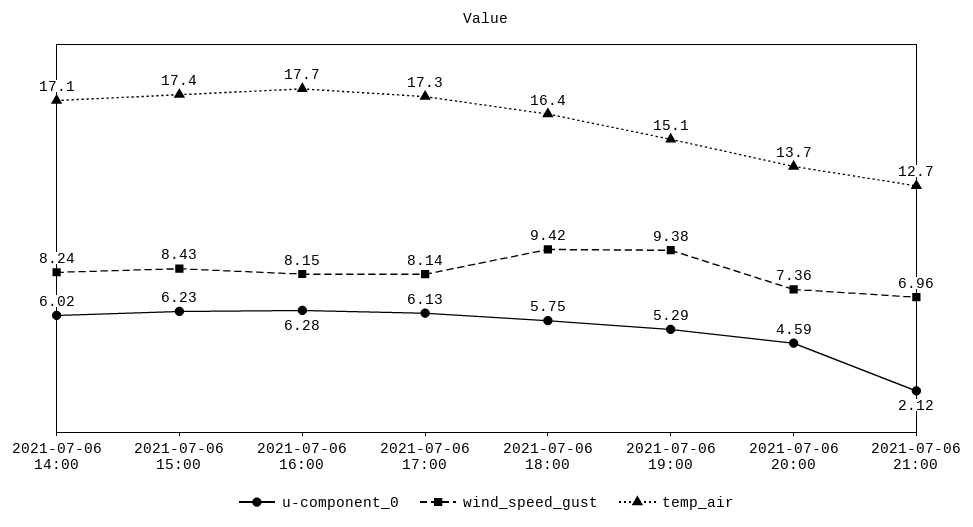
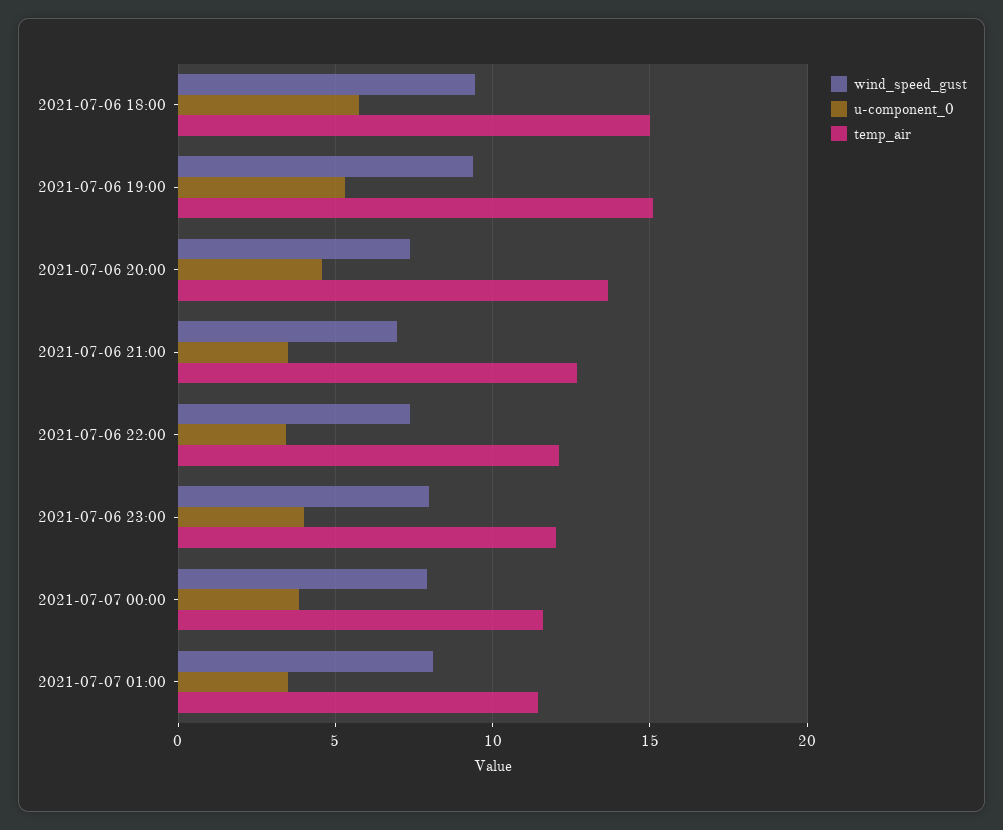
u-component_0, 2021-07-06 14:00: 6.02 -> none
wind_speed_gust, 2021-07-06 14:00: 8.24 -> none
temp_air, 2021-07-06 14:00: 17.1 -> none
u-component_0, 2021-07-06 15:00: 6.23 -> none
wind_speed_gust, 2021-07-06 15:00: 8.43 -> none
temp_air, 2021-07-06 15:00: 17.4 -> none
u-component_0, 2021-07-06 16:00: 6.28 -> none
wind_speed_gust, 2021-07-06 16:00: 8.15 -> none
temp_air, 2021-07-06 16:00: 17.7 -> none
u-component_0, 2021-07-06 17:00: 6.13 -> none
wind_speed_gust, 2021-07-06 17:00: 8.14 -> none
temp_air, 2021-07-06 17:00: 17.3 -> none
temp_air, 2021-07-06 18:00: 16.4 -> 15
u-component_0, 2021-07-06 21:00: 2.12 -> 3.5
wind_speed_gust, 2021-07-06 22:00: none -> 7.5
u-component_0, 2021-07-06 22:00: none -> 3.5
temp_air, 2021-07-06 22:00: none -> 12
wind_speed_gust, 2021-07-06 23:00: none -> 8
u-component_0, 2021-07-06 23:00: none -> 4
temp_air, 2021-07-06 23:00: none -> 12
wind_speed_gust, 2021-07-07 00:00: none -> 8
u-component_0, 2021-07-07 00:00: none -> 4
temp_air, 2021-07-07 00:00: none -> 11.5
wind_speed_gust, 2021-07-07 01:00: none -> 8
u-component_0, 2021-07-07 01:00: none -> 3.5
temp_air, 2021-07-07 01:00: none -> 11.5

